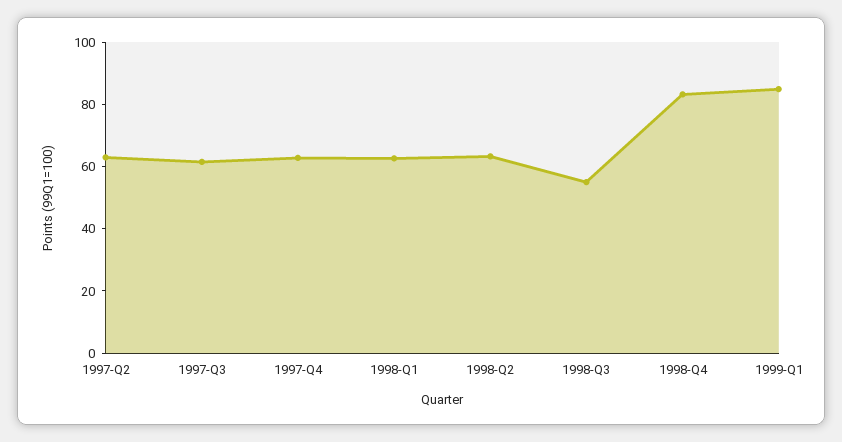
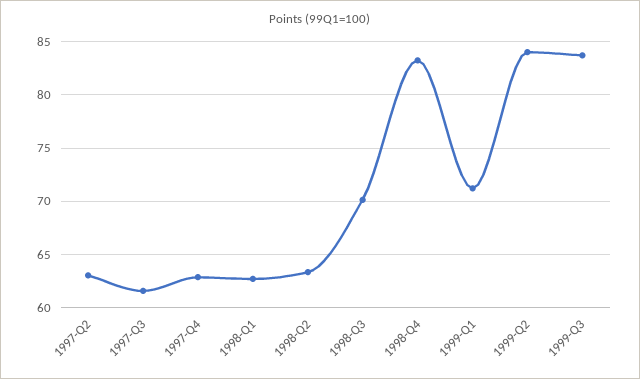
1998-Q3: 55 -> 70
1999-Q1: 85 -> 71
1999-Q2: none -> 84
1999-Q3: none -> 84

